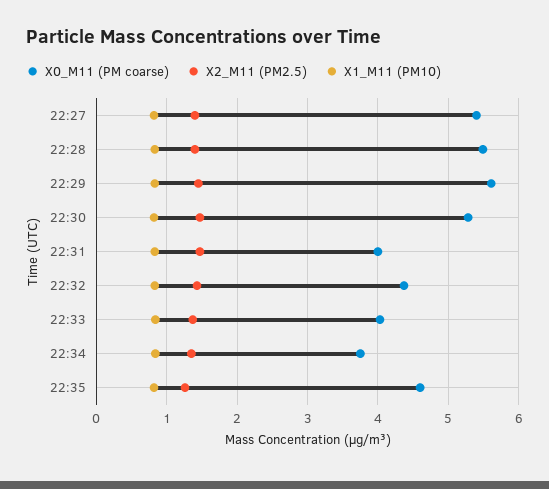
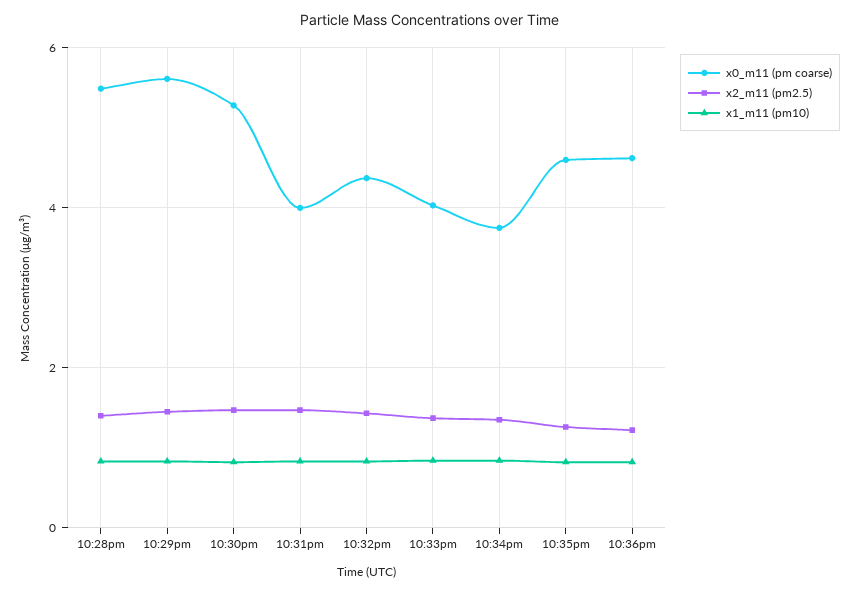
X0_M11 (PM coarse), 22:27: 5.4 -> none
X2_M11 (PM2.5), 22:27: 1.4 -> none
X1_M11 (PM10), 22:27: 0.8 -> none
X0_M11 (PM coarse), 10:36pm: none -> 4.6
X2_M11 (PM2.5), 10:36pm: none -> 1.2
X1_M11 (PM10), 10:36pm: none -> 0.8

